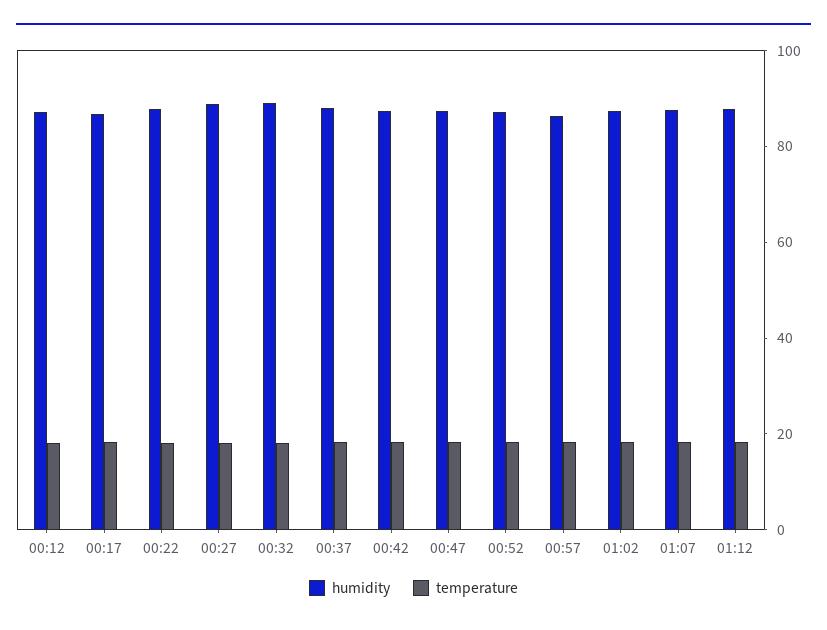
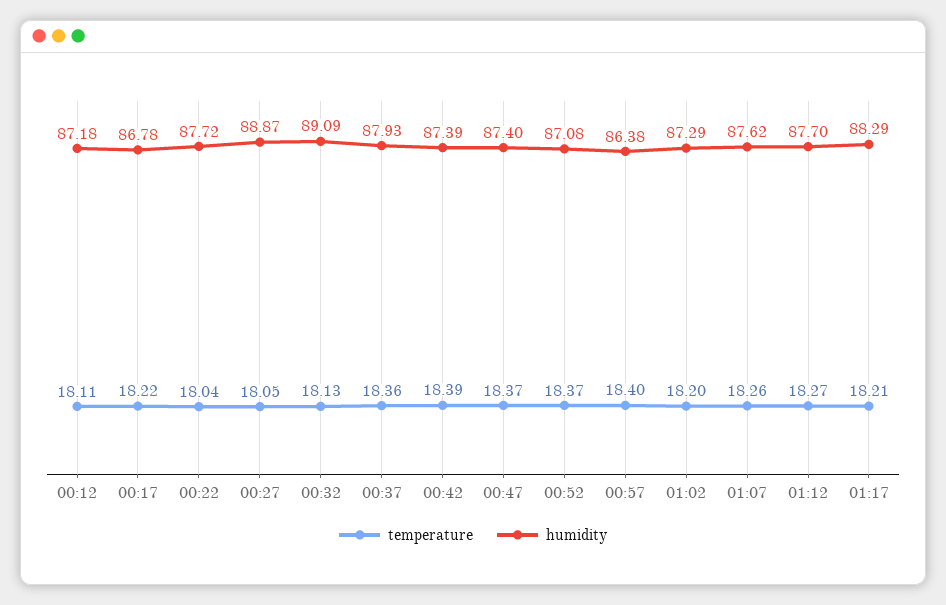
temperature, 01:17: none -> 18.21
humidity, 01:17: none -> 88.29

